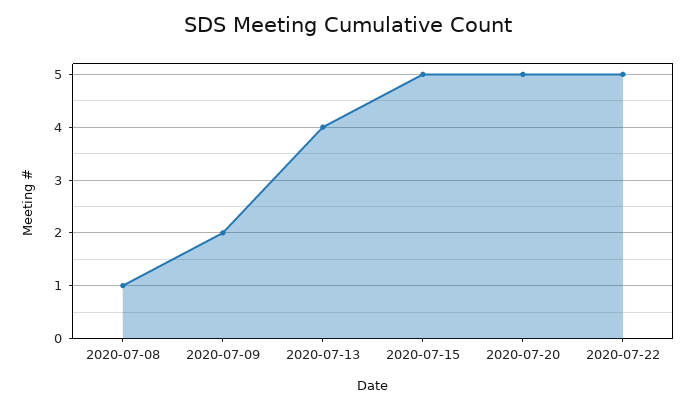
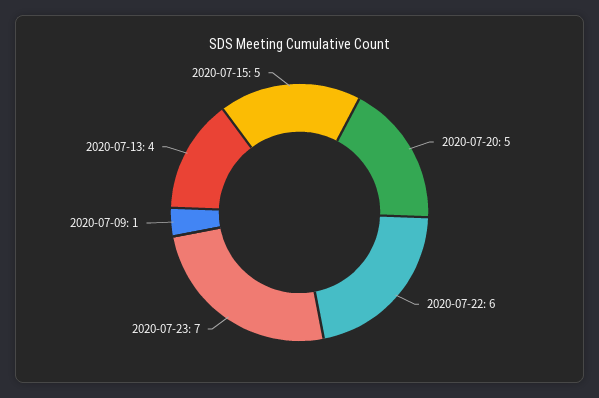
2020-07-08: 1 -> none
2020-07-09: 2 -> 1
2020-07-22: 5 -> 6
2020-07-23: none -> 7

